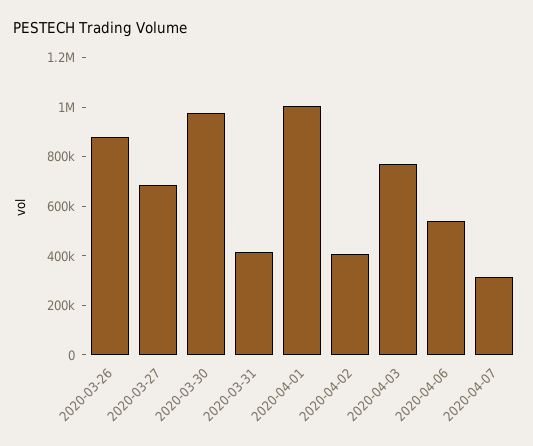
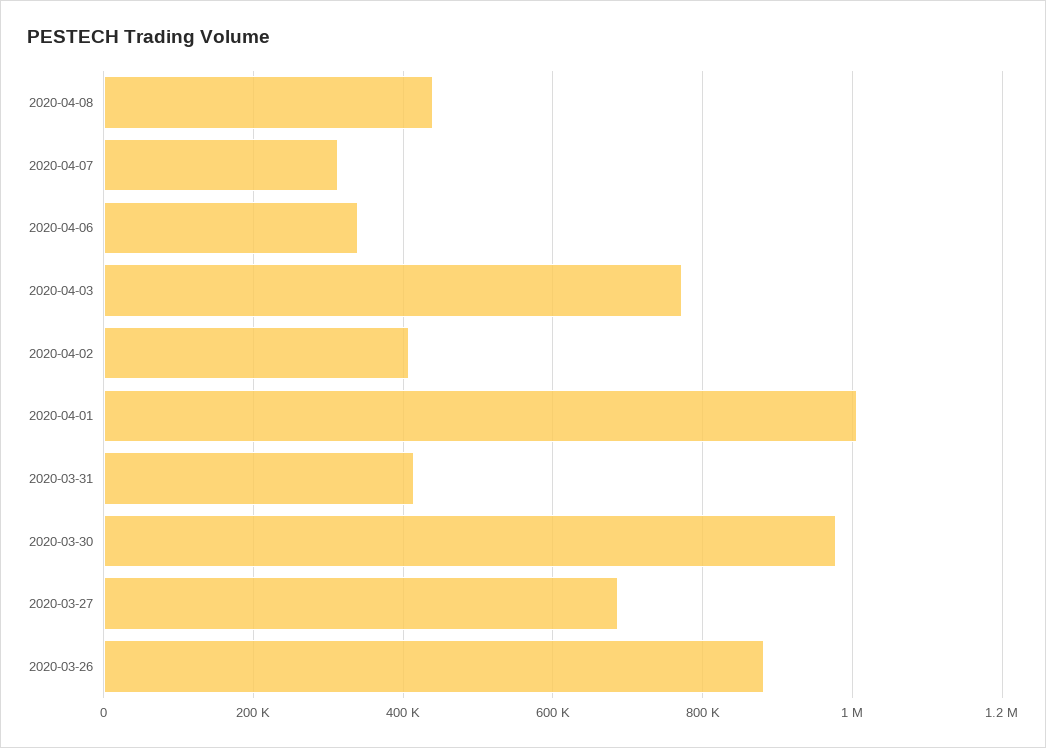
2020-04-06: 550000 -> 340000
2020-04-08: none -> 440000

